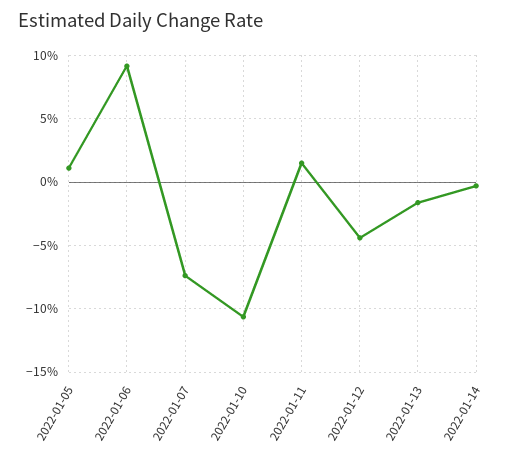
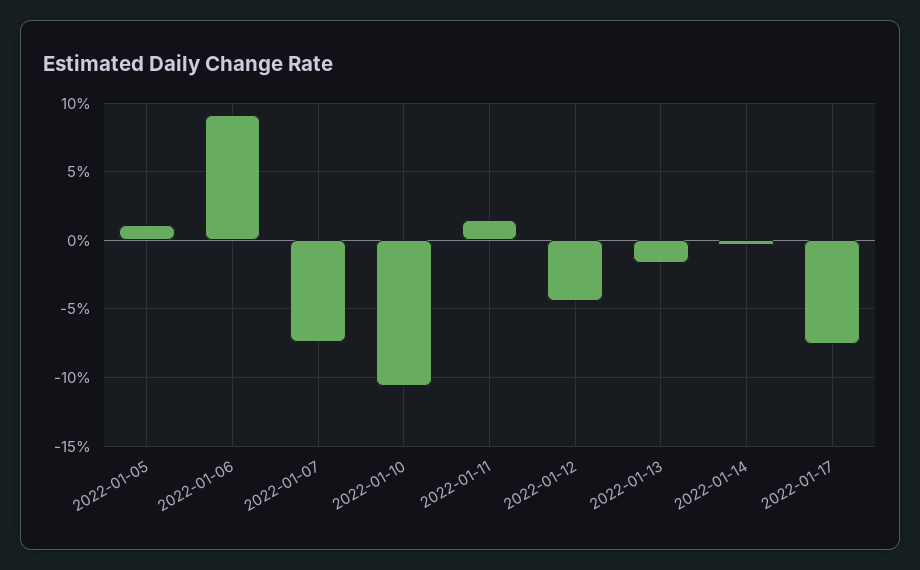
2022-01-17: none -> -7.5

